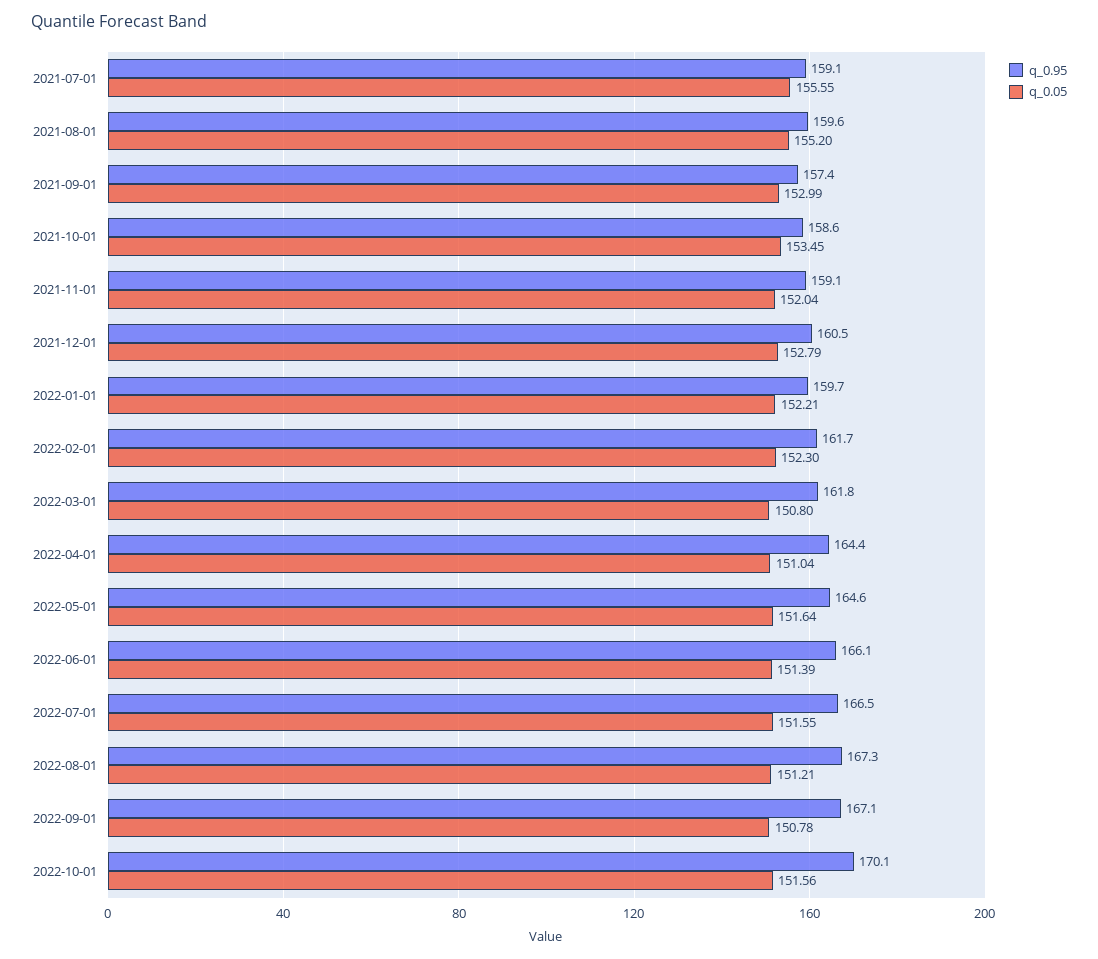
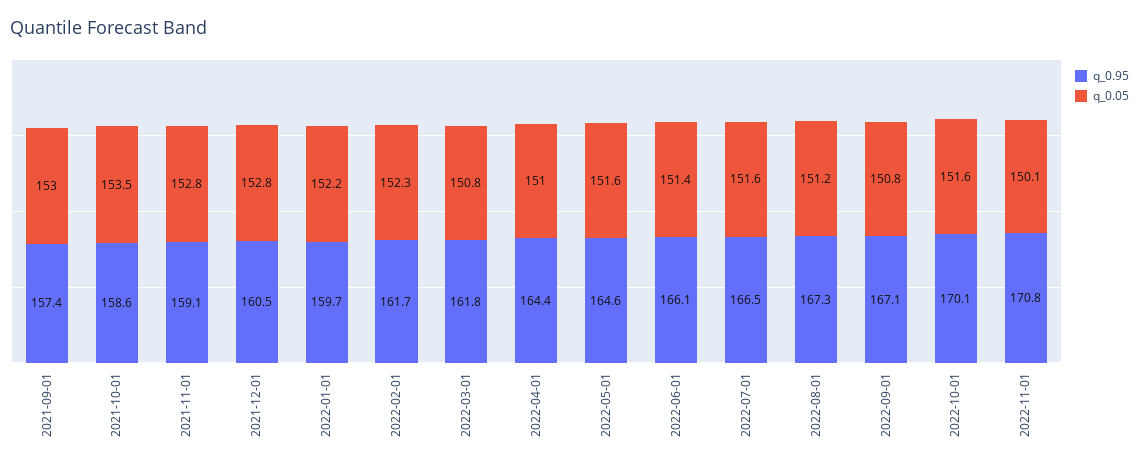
q_0.95, 2021-07-01: 159.1 -> none
q_0.05, 2021-07-01: 155.55 -> none
q_0.95, 2021-08-01: 159.6 -> none
q_0.05, 2021-08-01: 155.2 -> none
q_0.05, 2021-11-01: 152.04 -> 152.8
q_0.95, 2022-11-01: none -> 170.8
q_0.05, 2022-11-01: none -> 150.1

